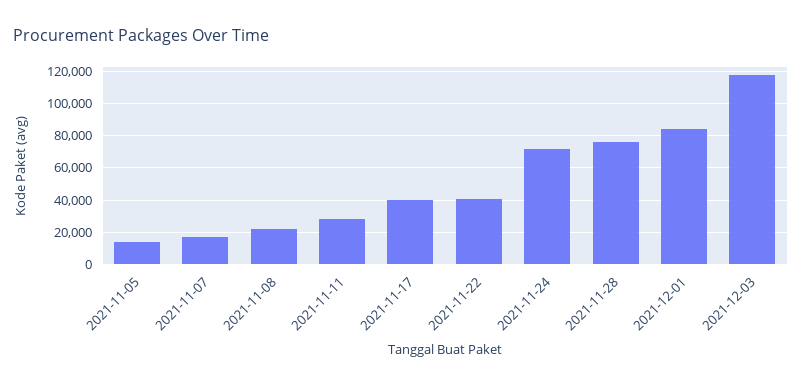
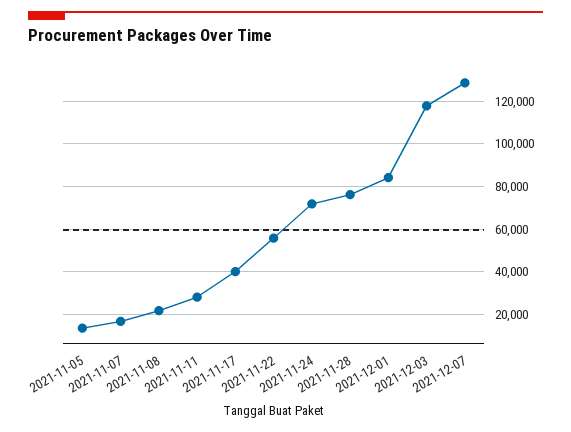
2021-11-22: 40000 -> 55000
2021-12-07: none -> 130000

